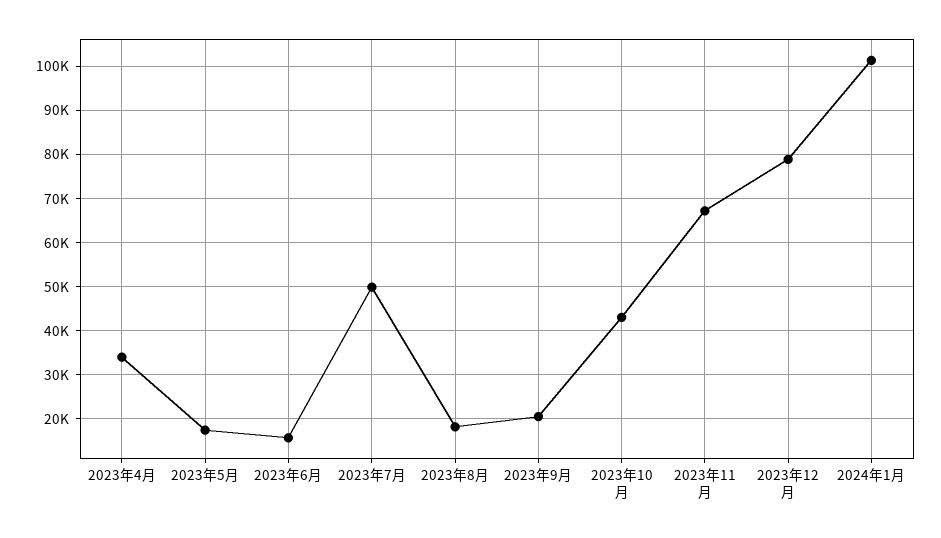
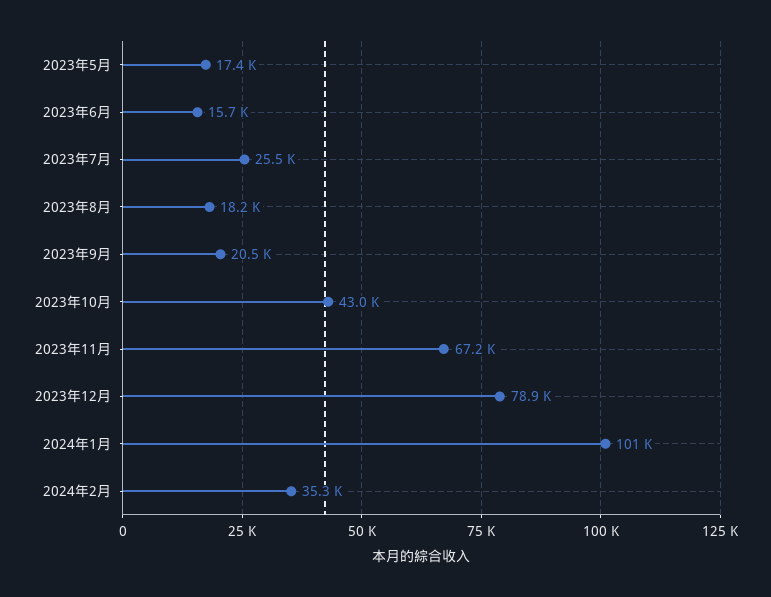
2023年4月: 34000 -> none
2023年7月: 50000 -> 25500
2024年2月: none -> 35300

